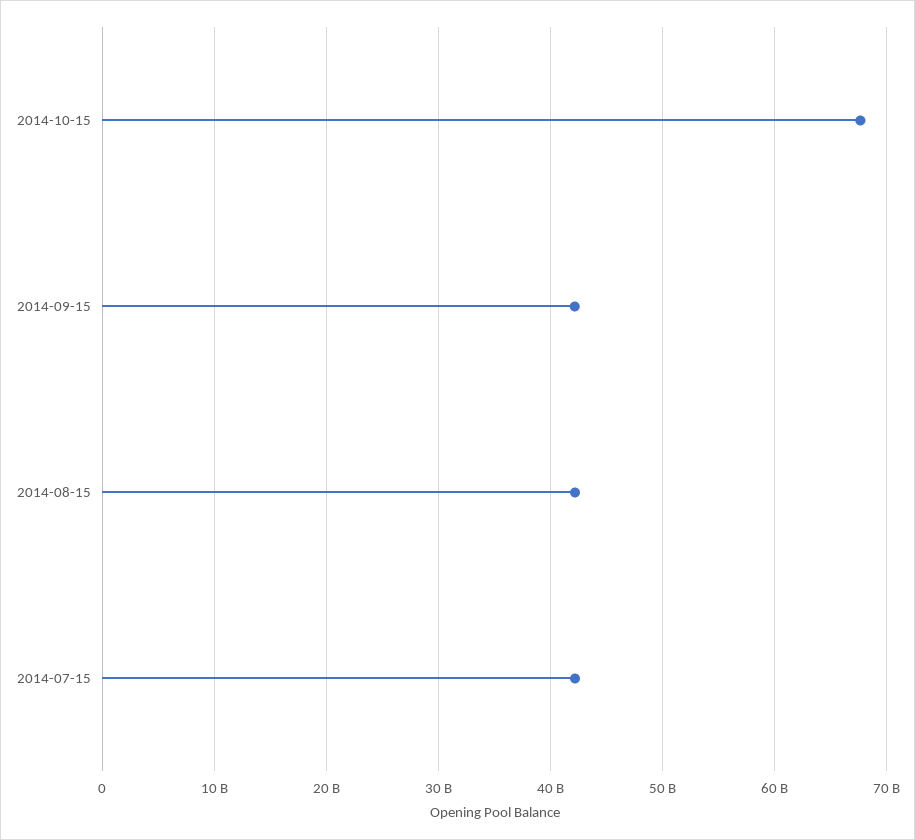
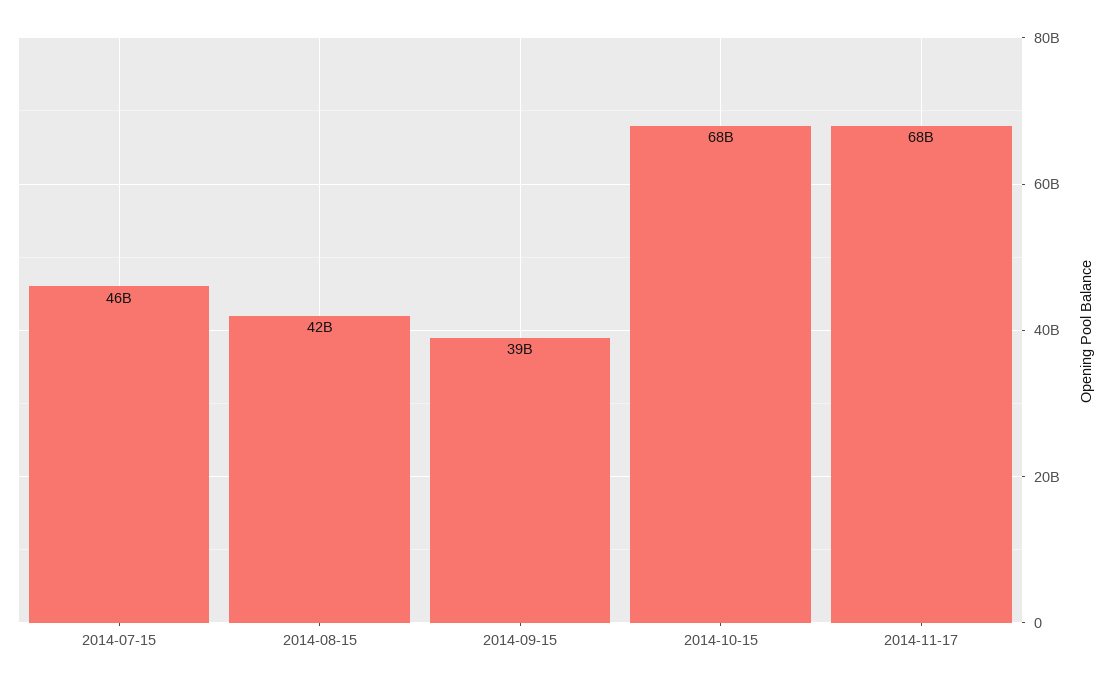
2014-09-15: 42000000000 -> 39000000000
2014-07-15: 42000000000 -> 46000000000
2014-11-17: none -> 68000000000

